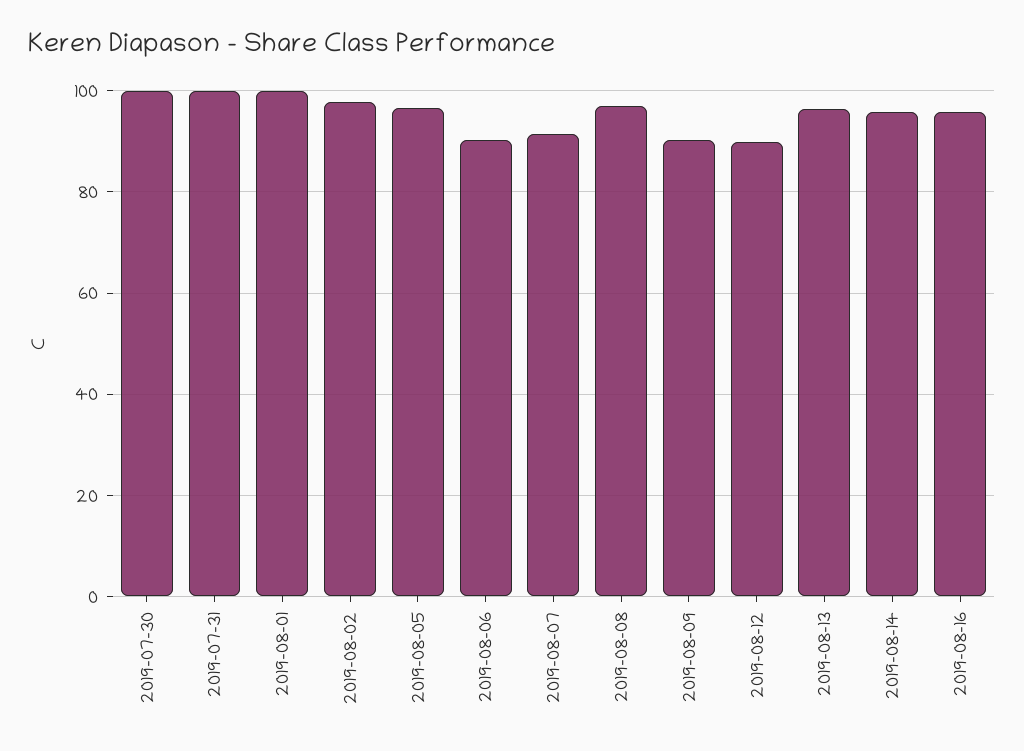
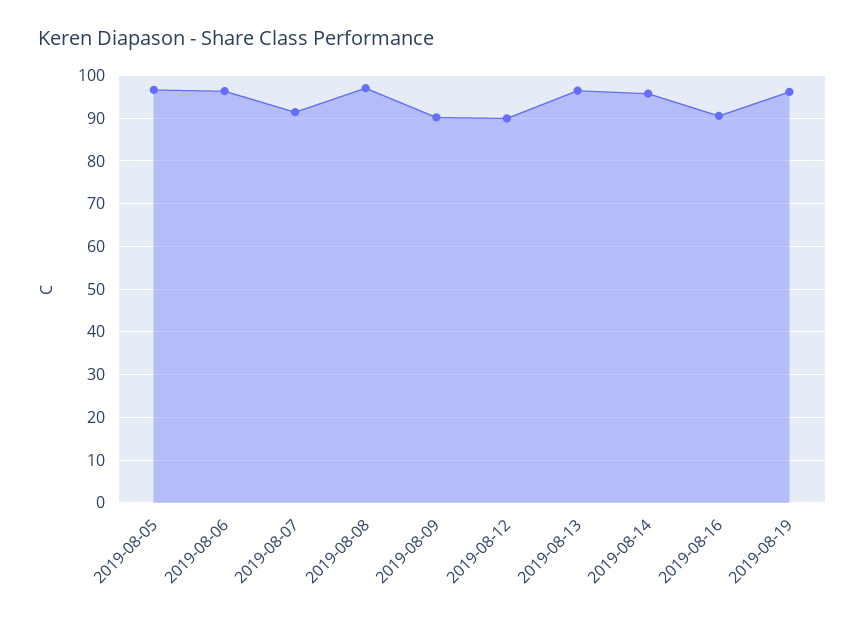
2019-07-30: 100 -> none
2019-07-31: 100 -> none
2019-08-01: 100 -> none
2019-08-02: 98 -> none
2019-08-06: 90 -> 96
2019-08-16: 96 -> 90
2019-08-19: none -> 96

